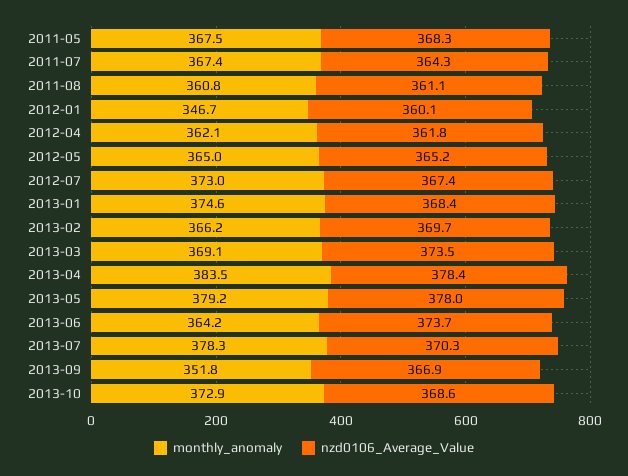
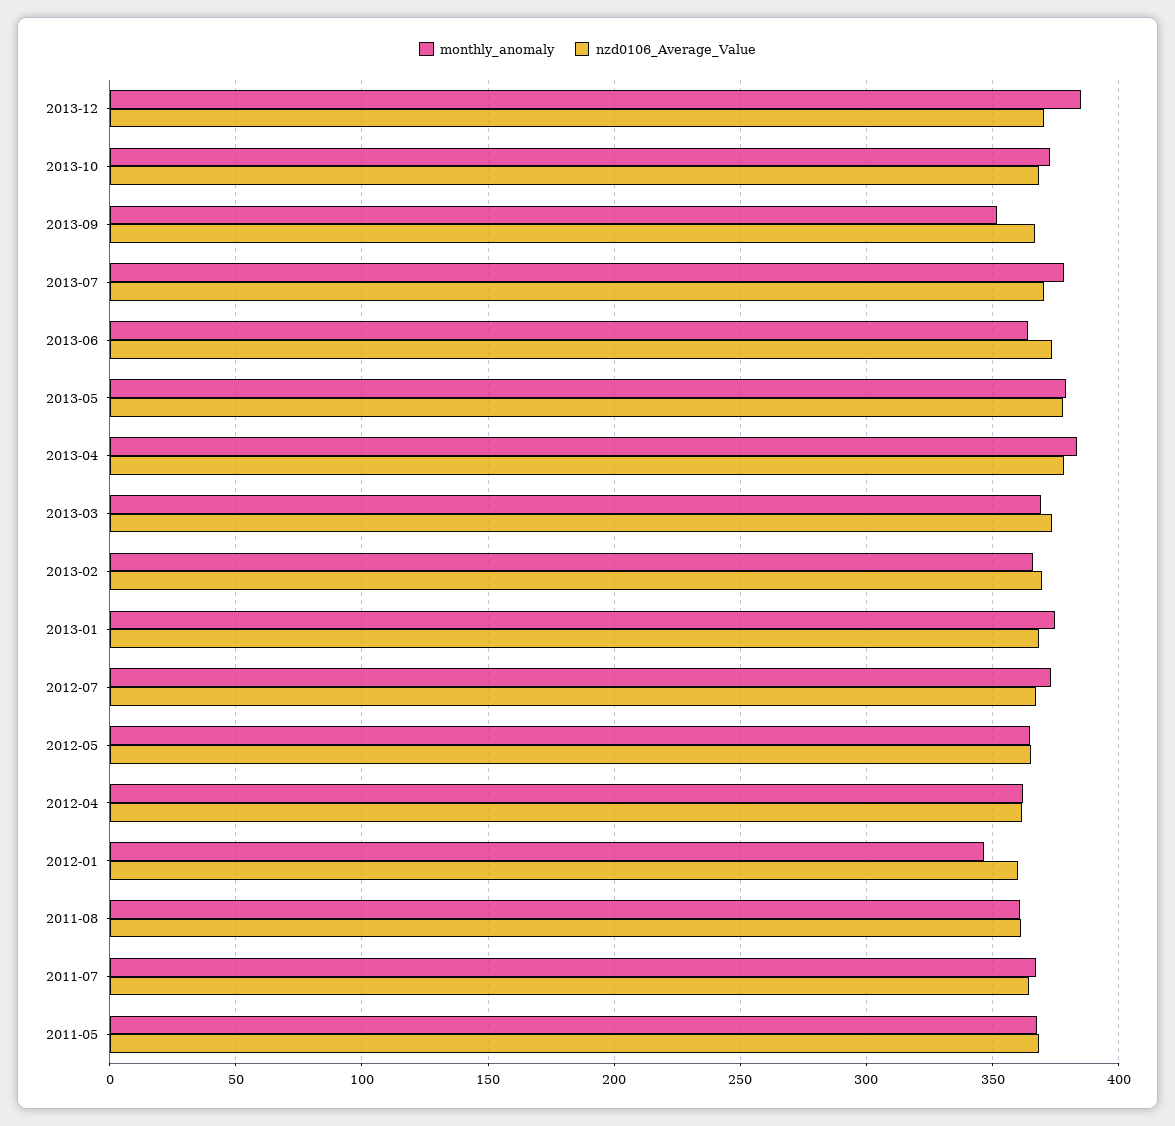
monthly_anomaly, 2013-12: none -> 385
nzd0106_Average_Value, 2013-12: none -> 370

